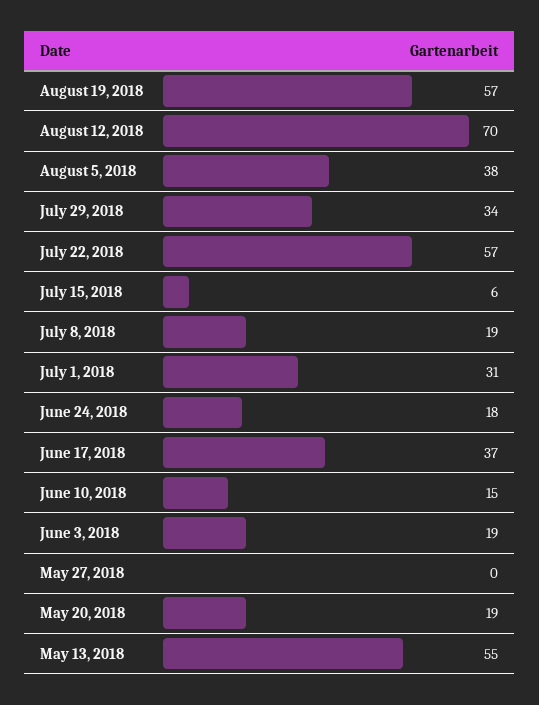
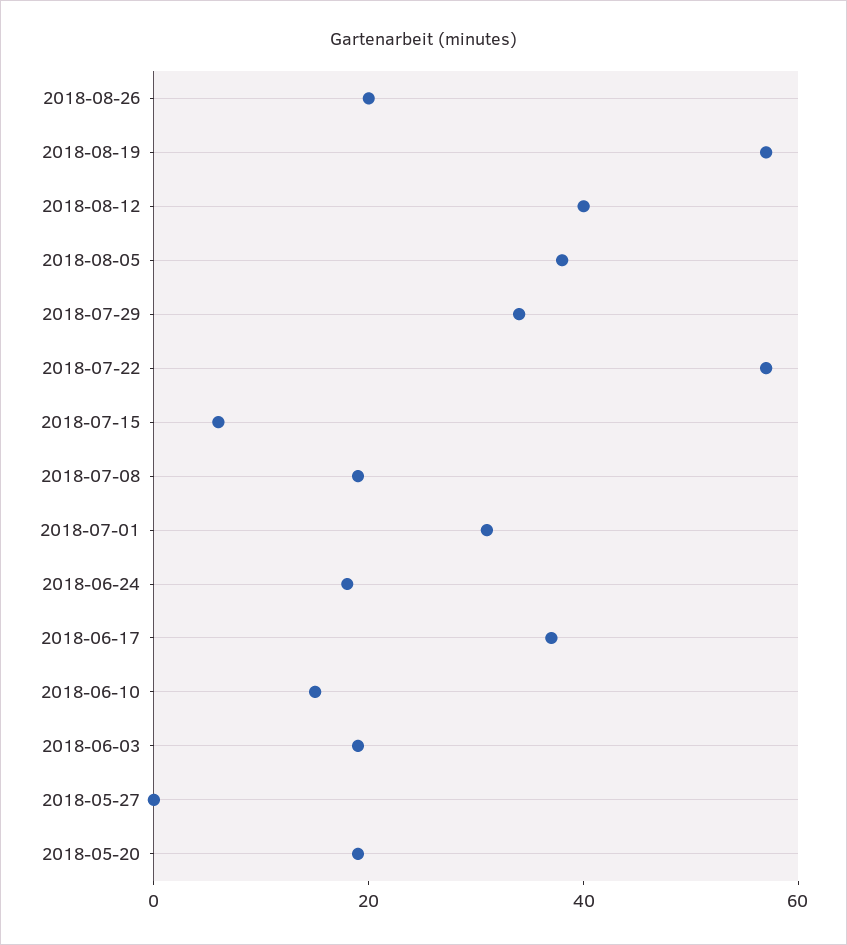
August 12, 2018: 70 -> 40
May 13, 2018: 55 -> none
2018-08-26: none -> 20

